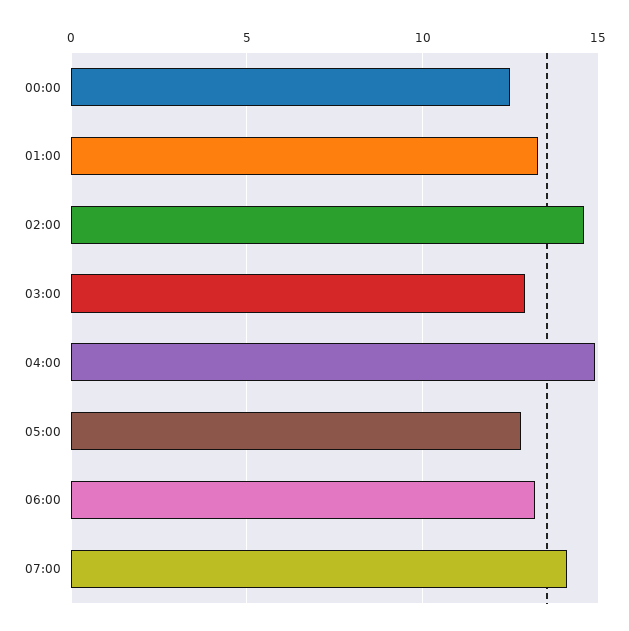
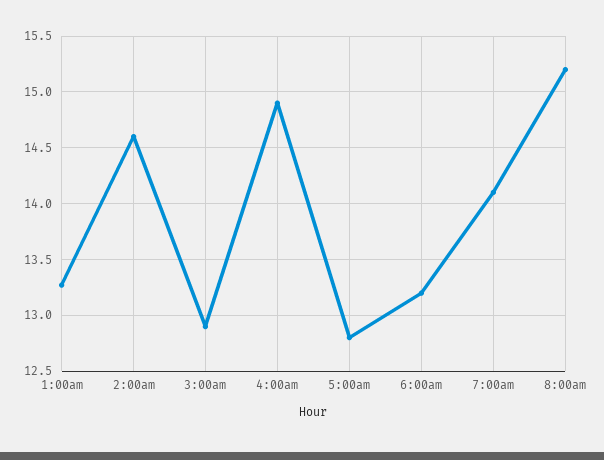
00:00: 12.5 -> none
8:00am: none -> 15.2

